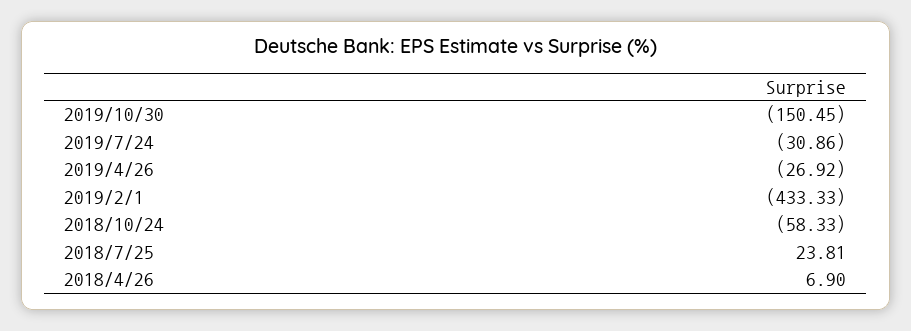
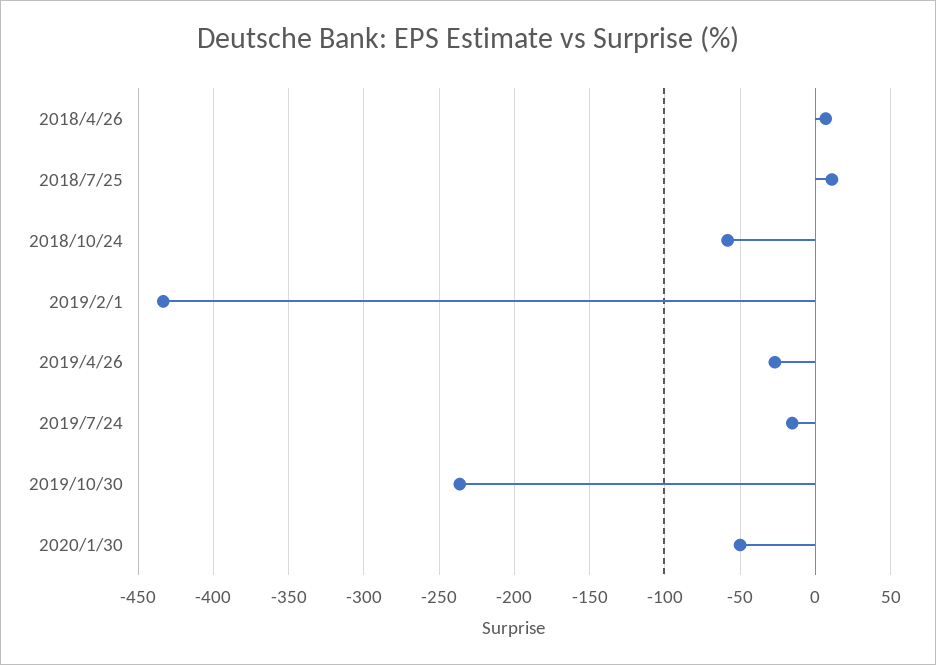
2019/10/30: -150.45 -> -235
2019/7/24: -30.86 -> -15
2018/7/25: 23.81 -> 10
2020/1/30: none -> -50

